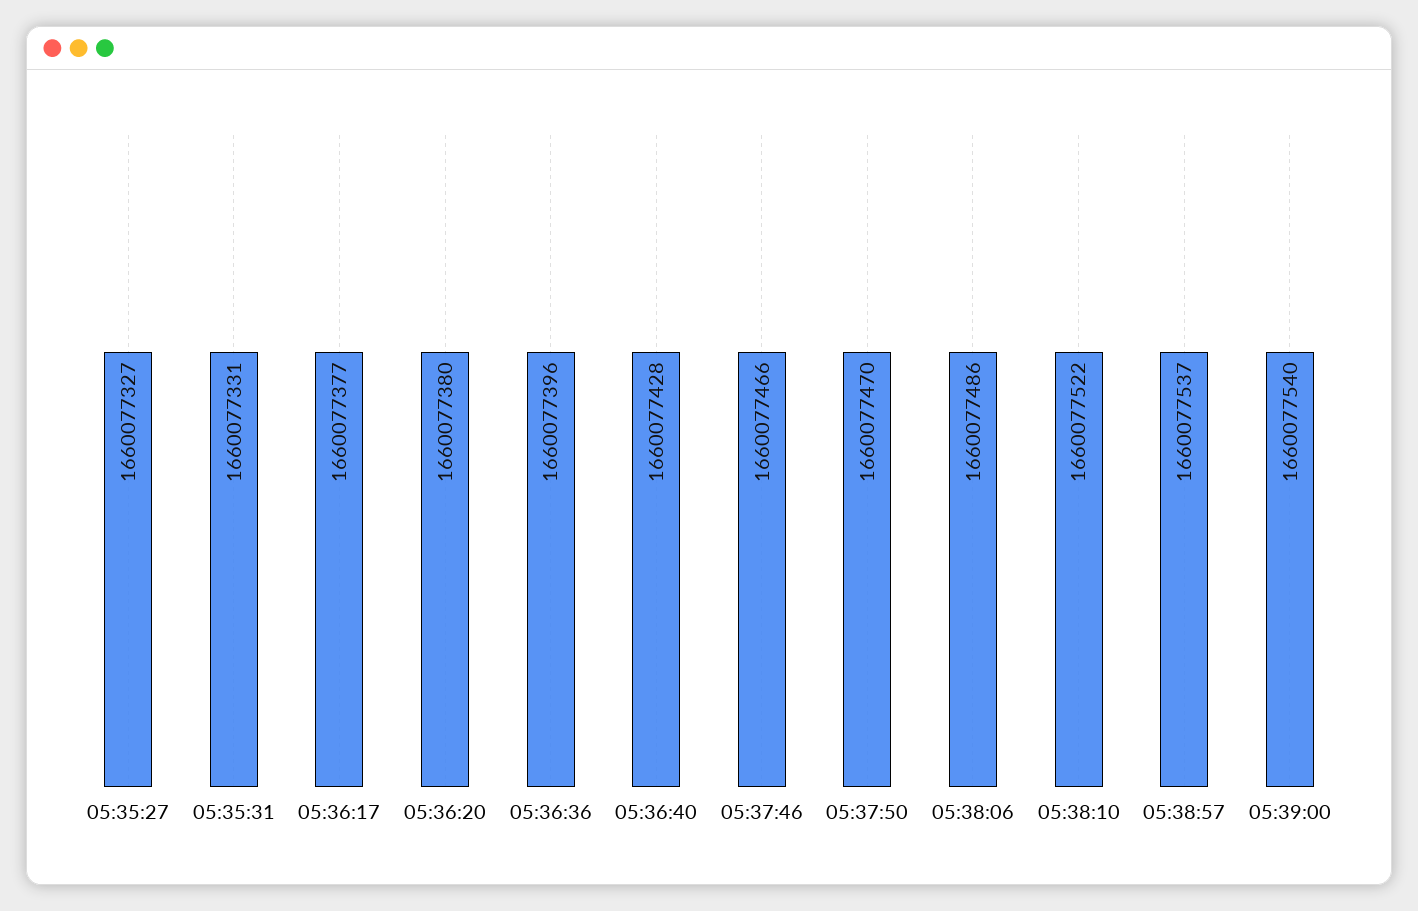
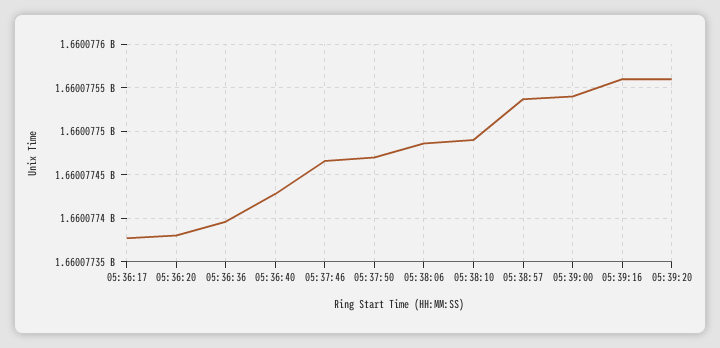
05:35:27: 1660077327 -> none
05:35:31: 1660077331 -> none
05:38:10: 1660077522 -> 1660077490
05:39:16: none -> 1660077560
05:39:20: none -> 1660077560

